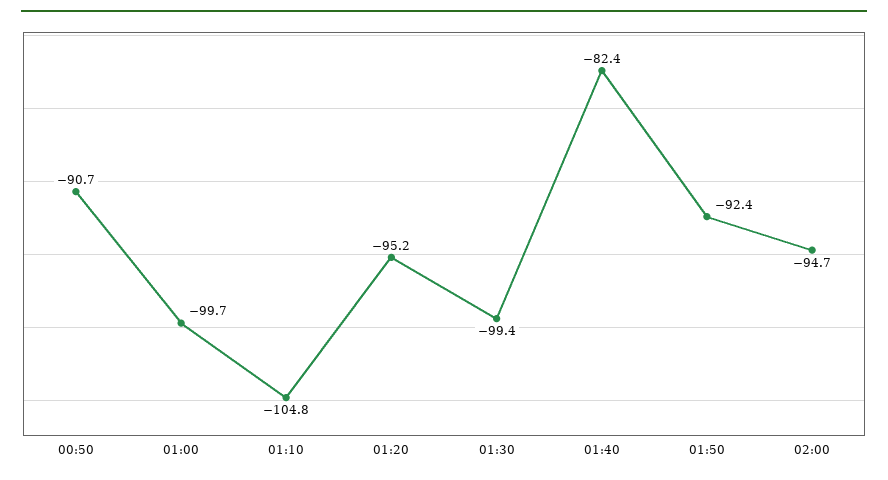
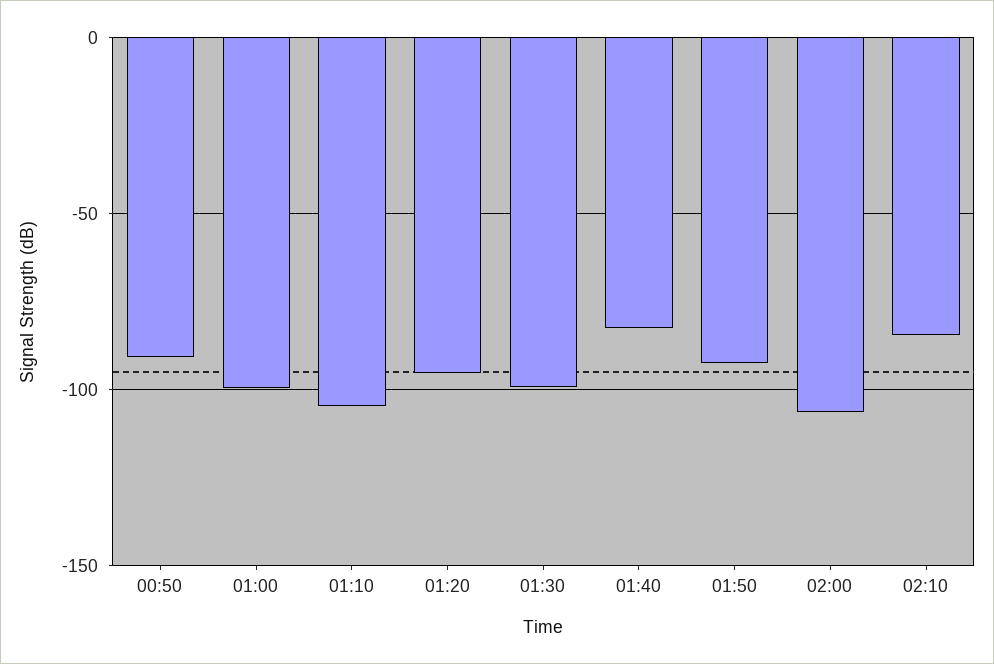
02:00: -94.7 -> -105
02:10: none -> -85

